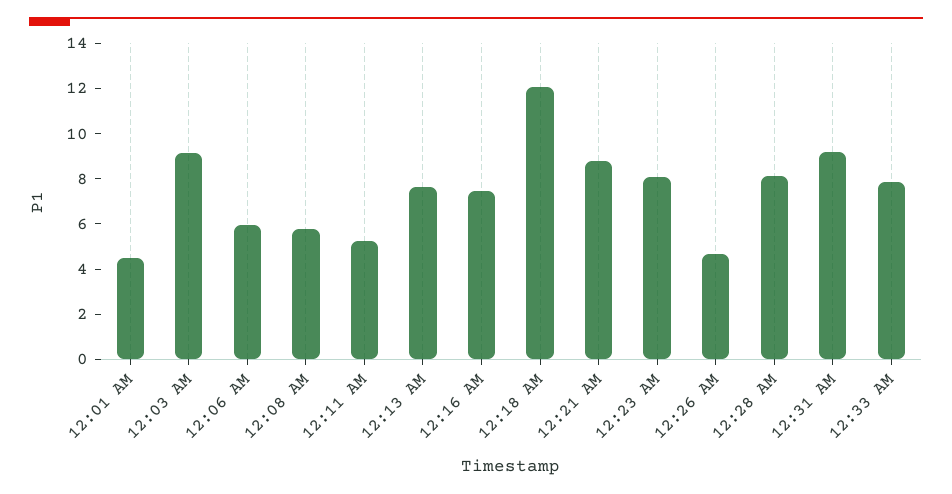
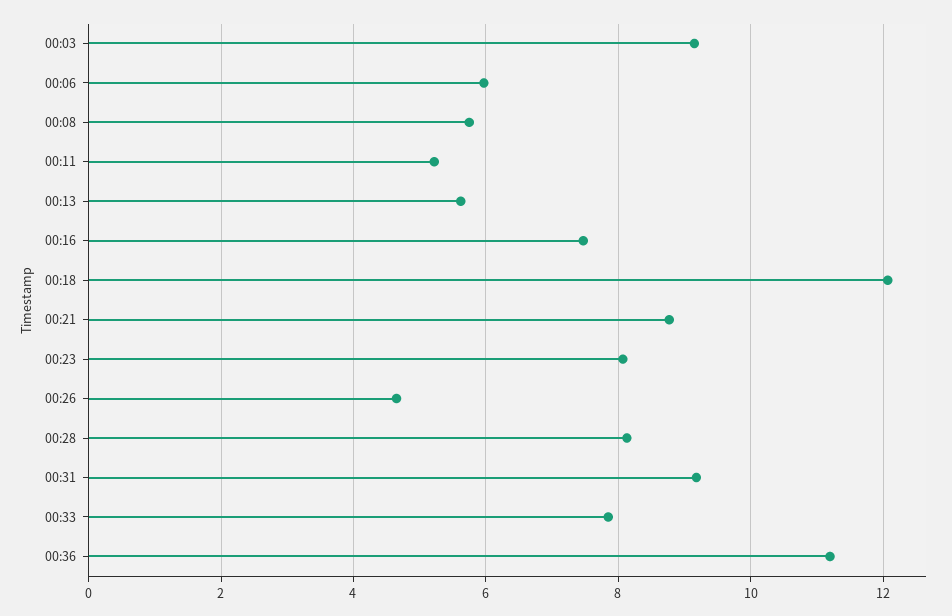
12:01 AM: 4.5 -> none
12:13 AM: 7.5 -> 5.6
00:36: none -> 11.2

